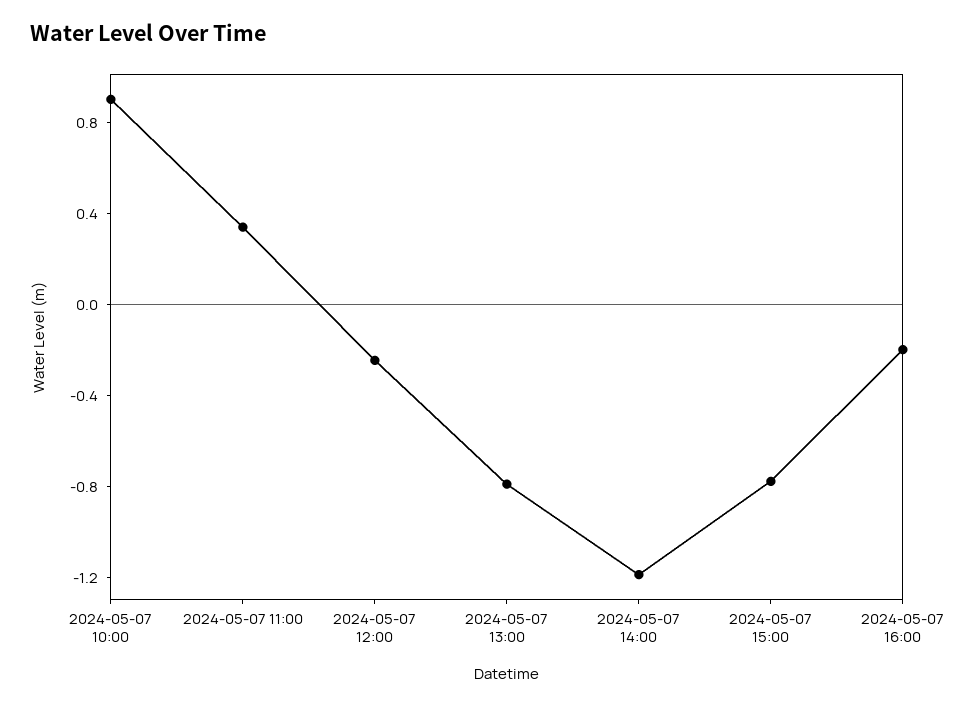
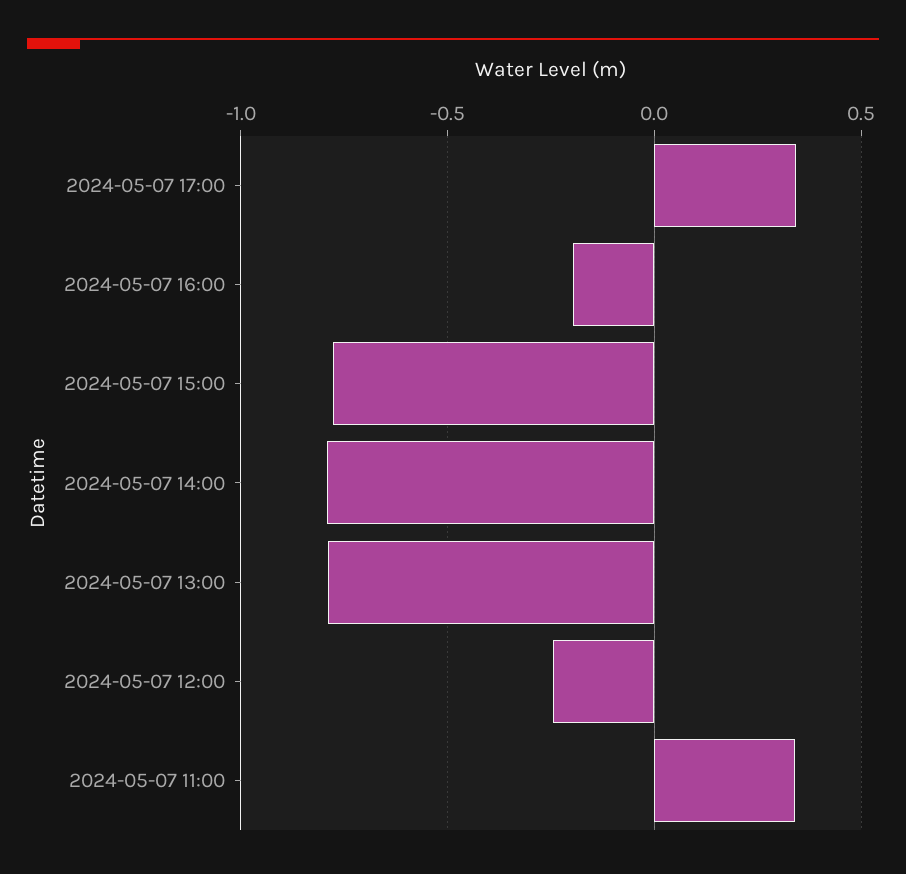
2024-05-07 10:00: 0.9 -> none
2024-05-07 14:00: -1.2 -> -0.8
2024-05-07 17:00: none -> 0.35

